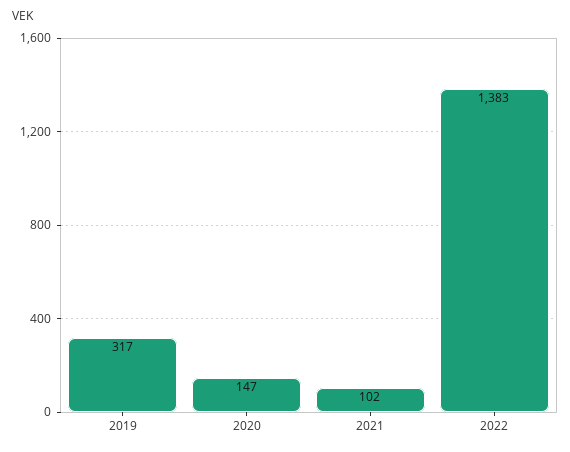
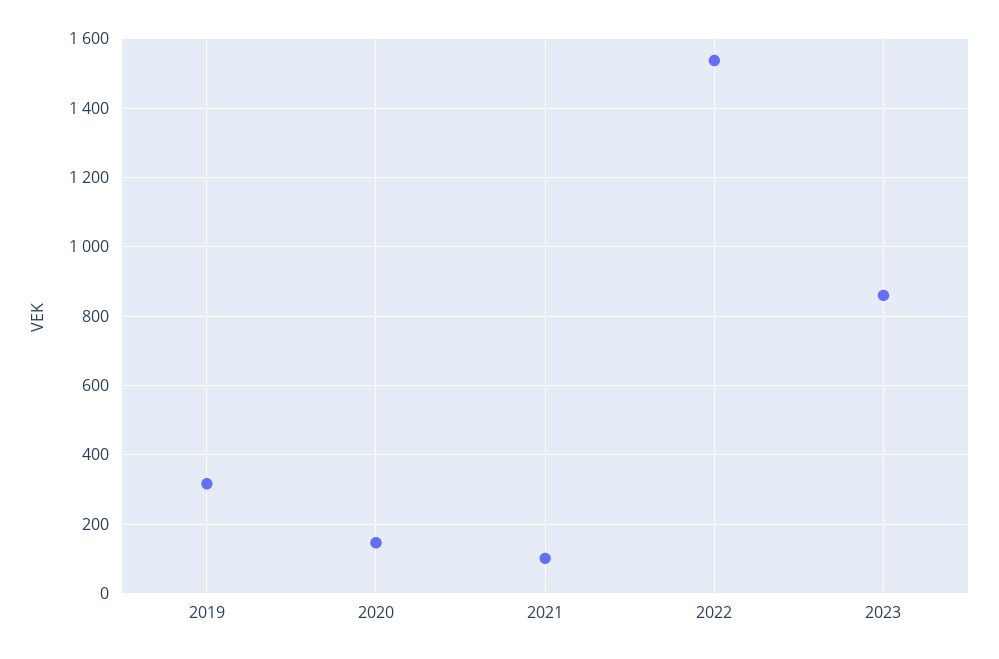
2022: 1383 -> 1540
2023: none -> 860

